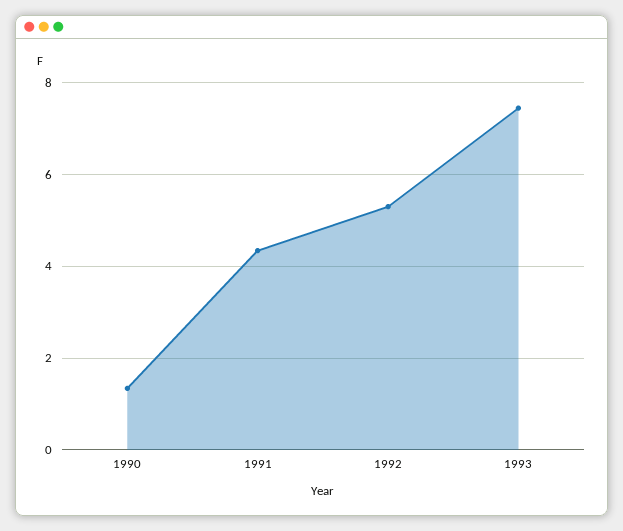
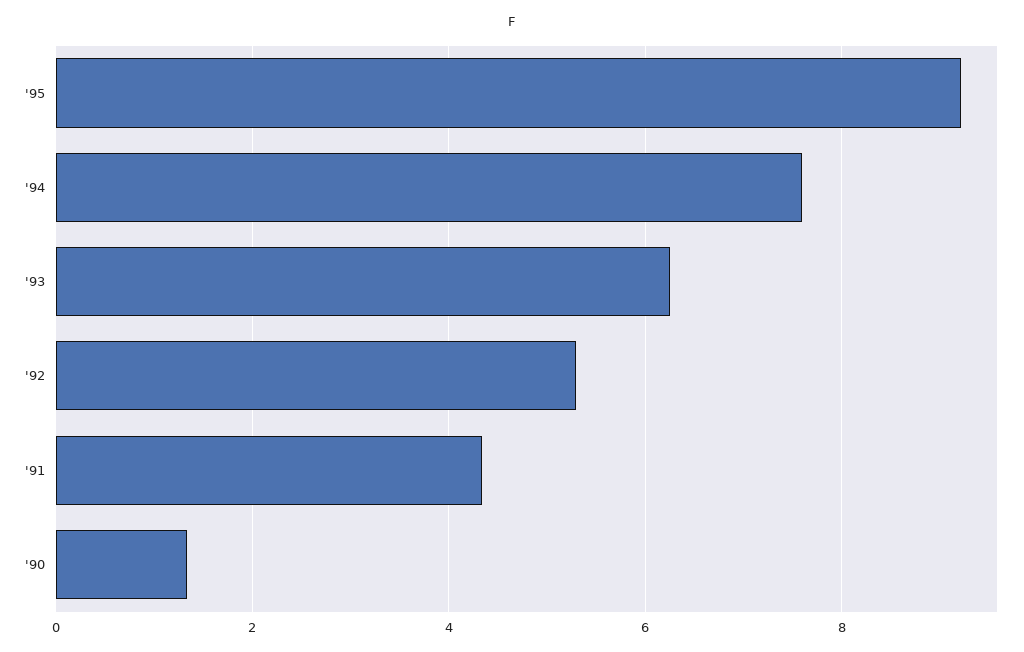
1993: 7.4 -> 6.2
'95: none -> 9.2
'94: none -> 7.6

